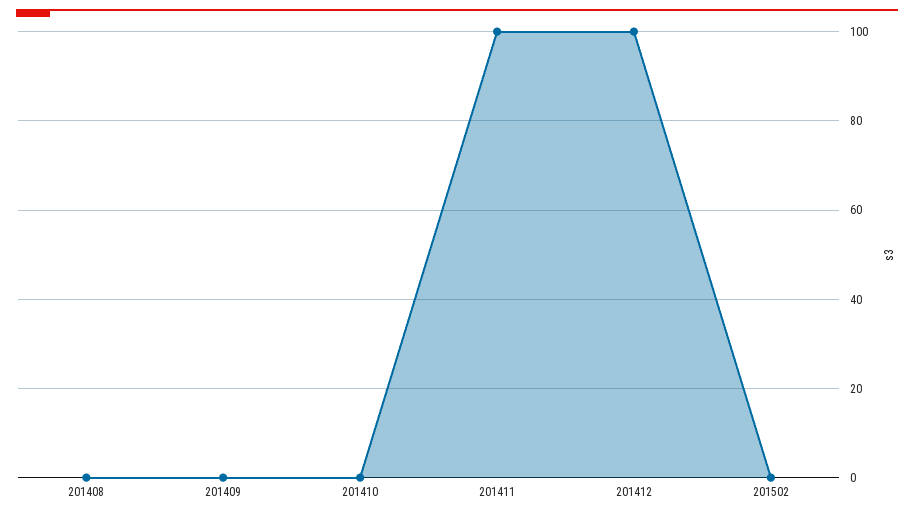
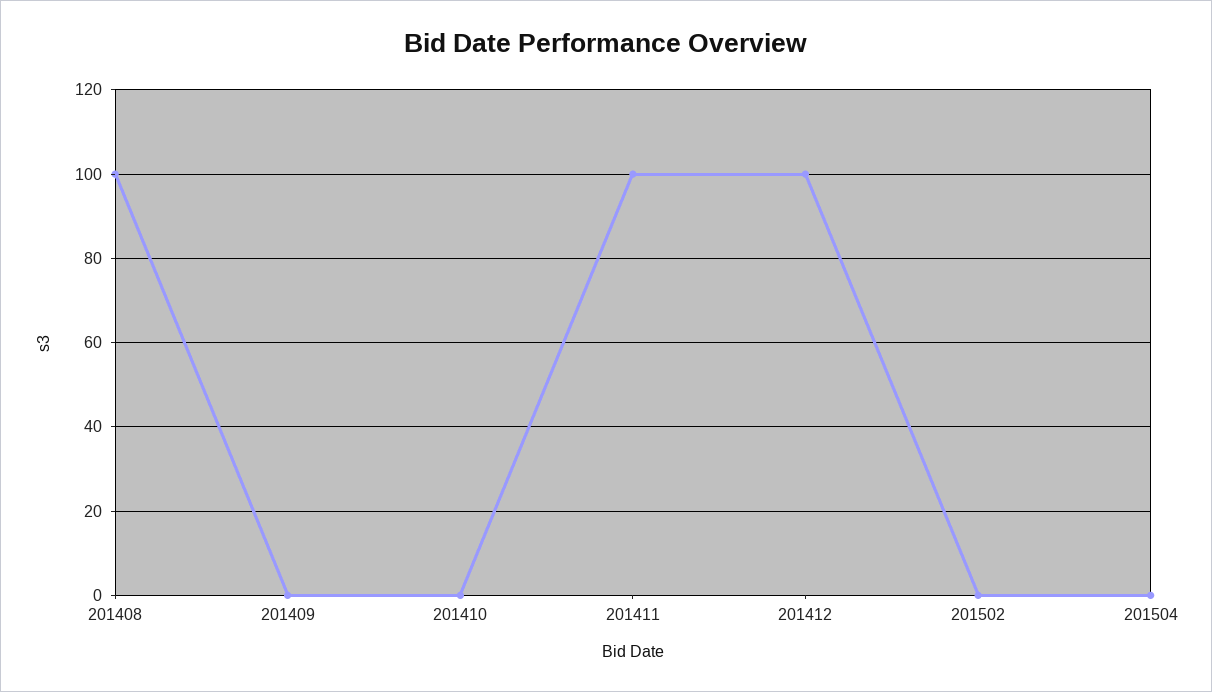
201408: 0 -> 100
201504: none -> 0

